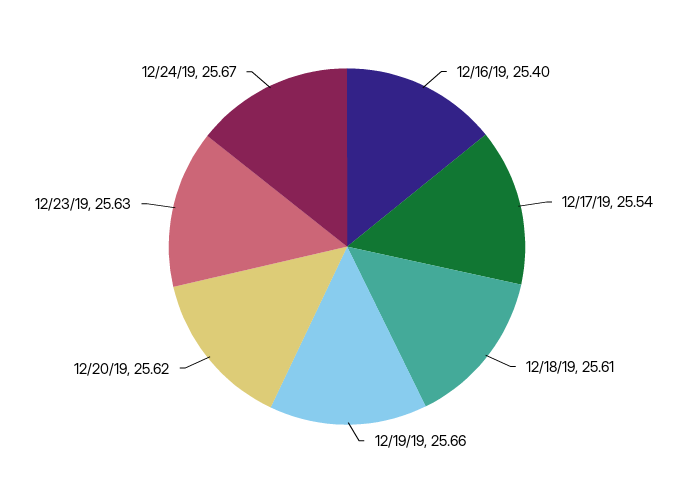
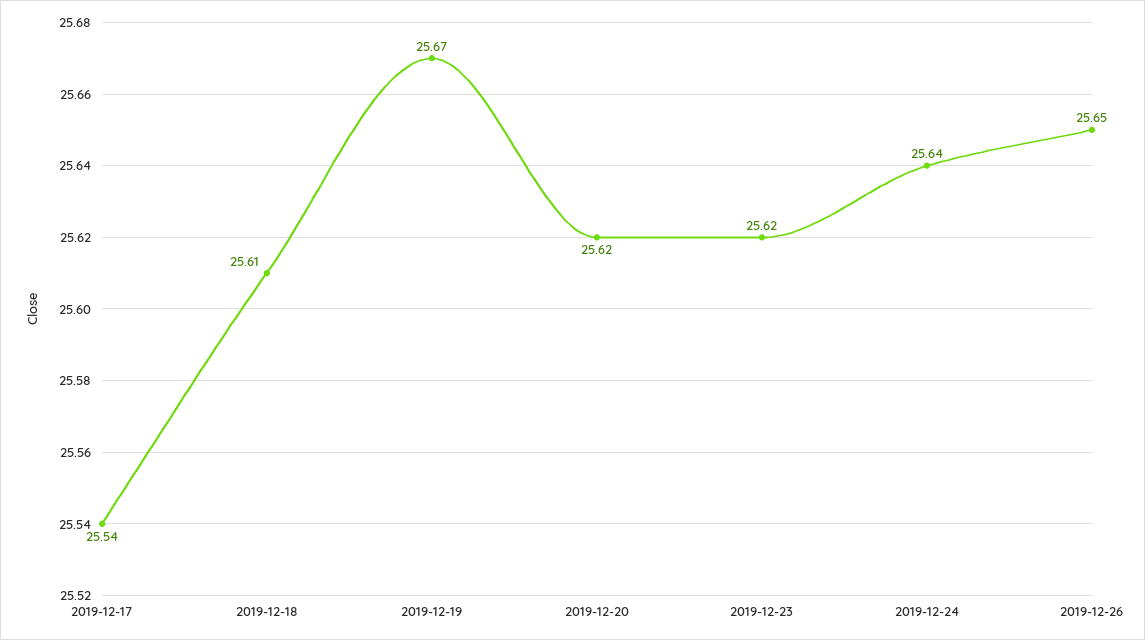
12/16/19: 25.4 -> none
12/19/19: 25.66 -> 25.67
12/23/19: 25.63 -> 25.62
12/24/19: 25.67 -> 25.64
2019-12-26: none -> 25.65

